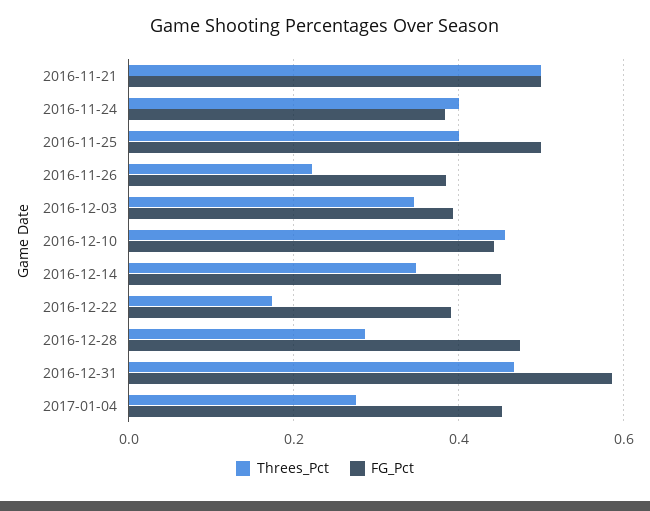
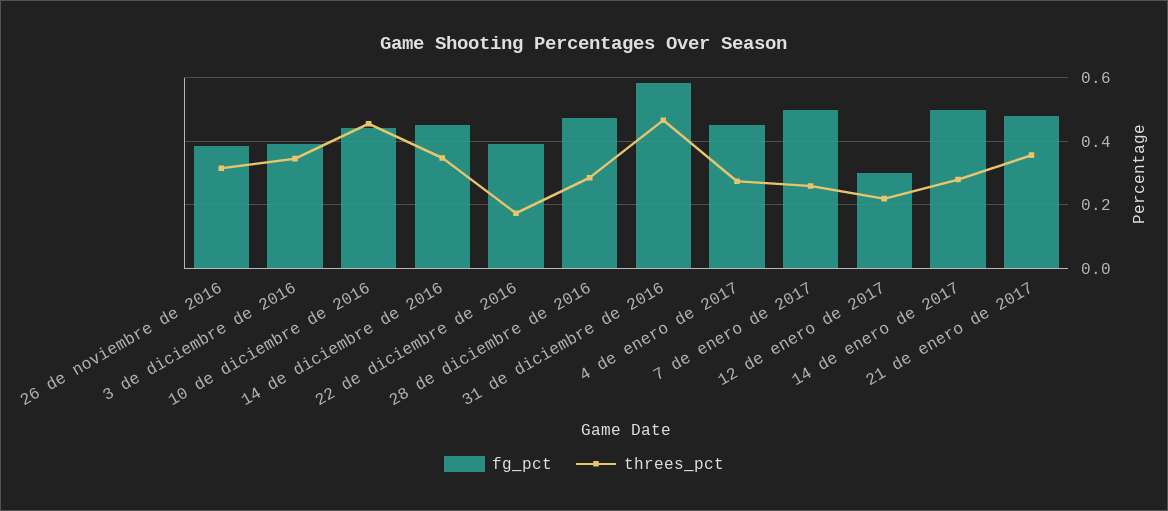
Threes_Pct, 2016-11-21: 0.5 -> none
FG_Pct, 2016-11-21: 0.5 -> none
Threes_Pct, 2016-11-24: 0.4 -> none
FG_Pct, 2016-11-24: 0.38 -> none
Threes_Pct, 2016-11-25: 0.4 -> none
FG_Pct, 2016-11-25: 0.5 -> none
Threes_Pct, 2016-11-26: 0.22 -> 0.32
FG_Pct, 7 de enero de 2017: none -> 0.5
Threes_Pct, 7 de enero de 2017: none -> 0.26
FG_Pct, 12 de enero de 2017: none -> 0.3
Threes_Pct, 12 de enero de 2017: none -> 0.22
FG_Pct, 14 de enero de 2017: none -> 0.5
Threes_Pct, 14 de enero de 2017: none -> 0.28
FG_Pct, 21 de enero de 2017: none -> 0.48
Threes_Pct, 21 de enero de 2017: none -> 0.36

